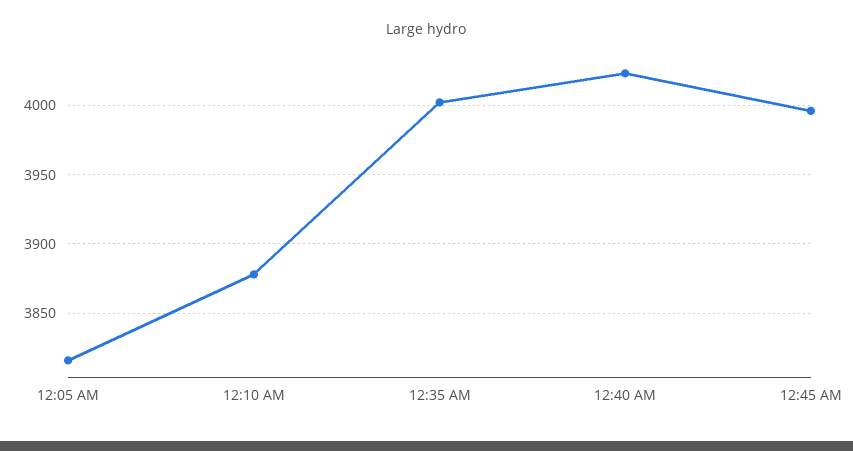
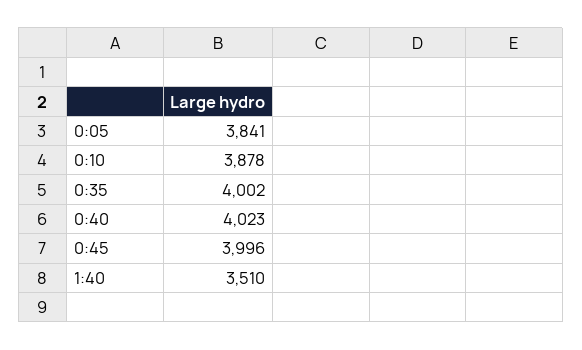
12:05 AM: 3815 -> 3841
1:40: none -> 3510

